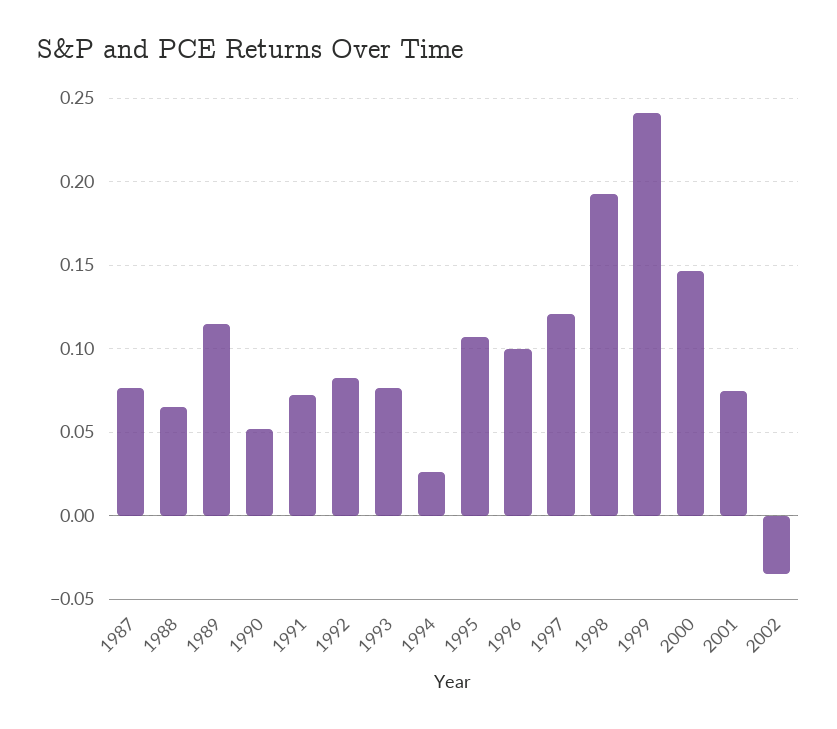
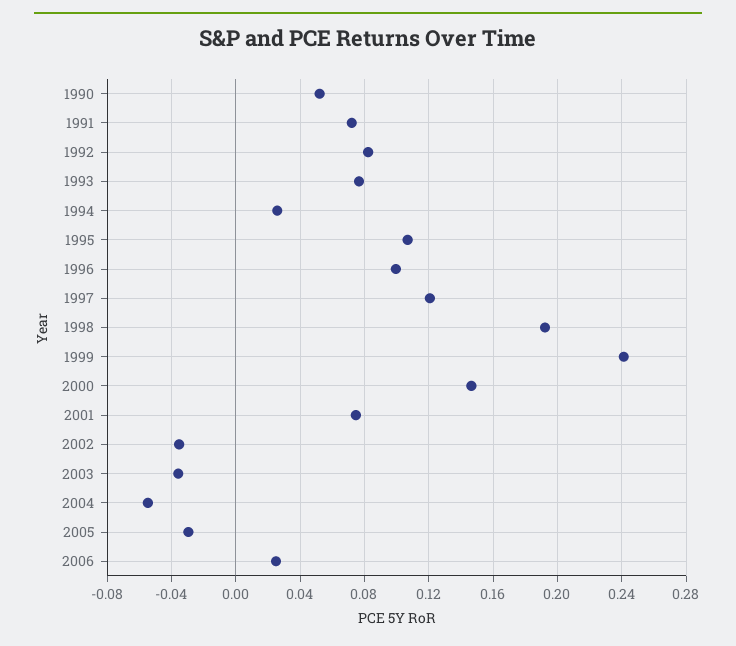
1987: 0.075 -> none
1988: 0.065 -> none
1989: 0.115 -> none
2003: none -> -0.035
2004: none -> -0.055
2005: none -> -0.03
2006: none -> 0.025

